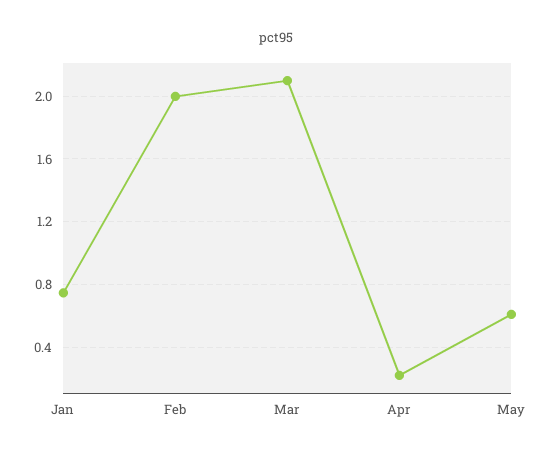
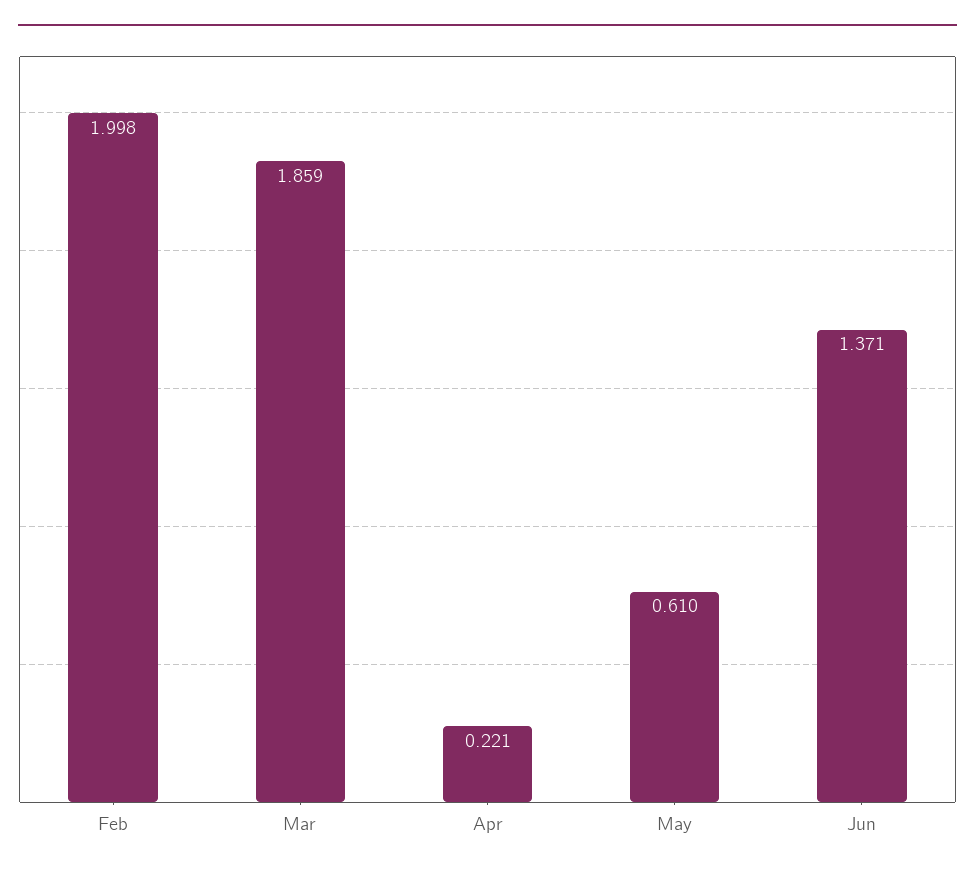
Jan: 0.75 -> none
Mar: 2.1 -> 1.859
Jun: none -> 1.371

